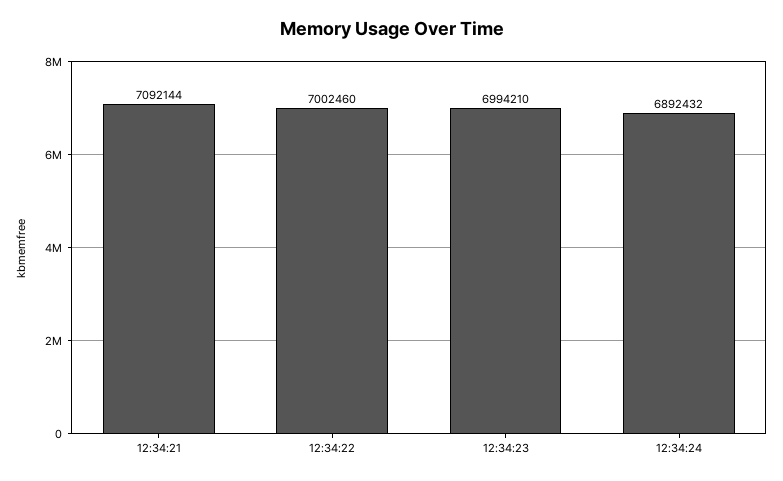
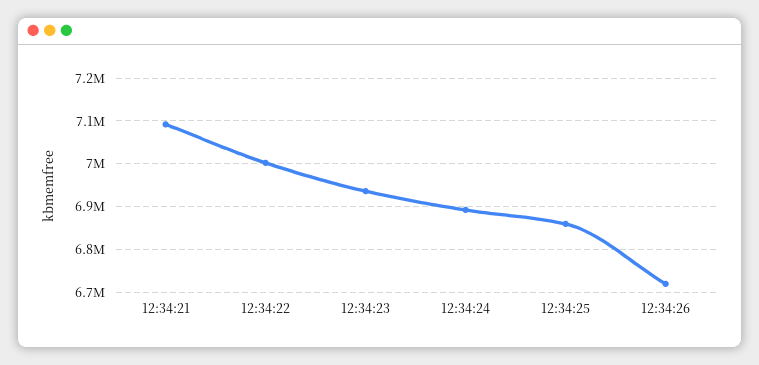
12:34:23: 6994210 -> 6940000
12:34:25: none -> 6860000
12:34:26: none -> 6720000

